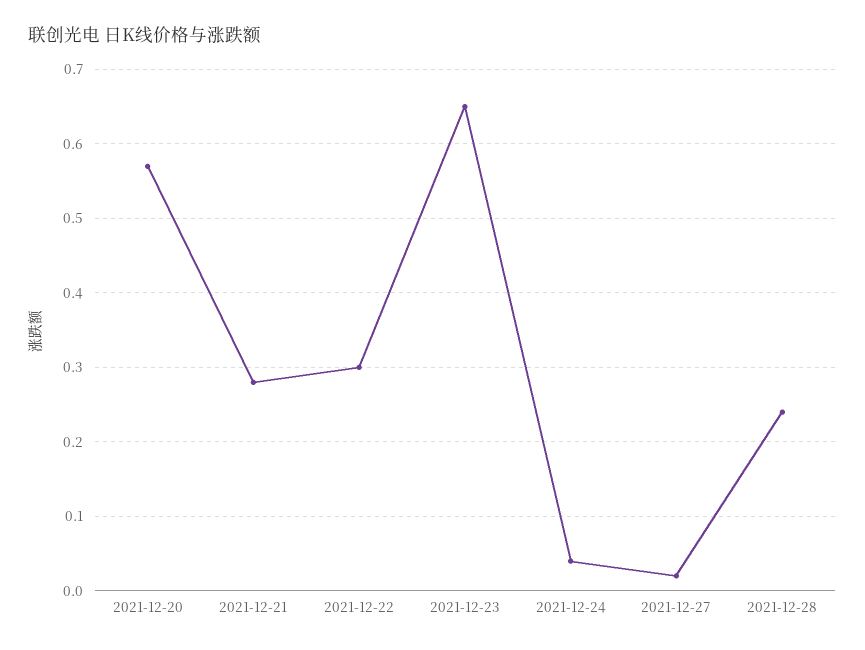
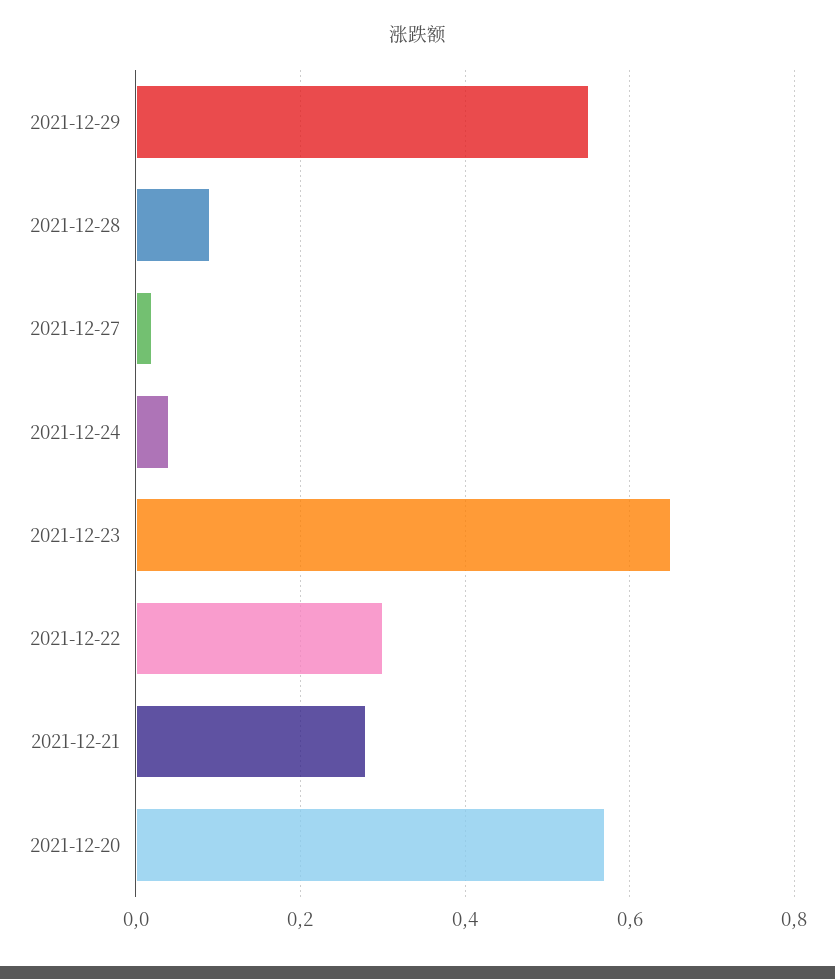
2021-12-28: 0.24 -> 0.1
2021-12-29: none -> 0.55

